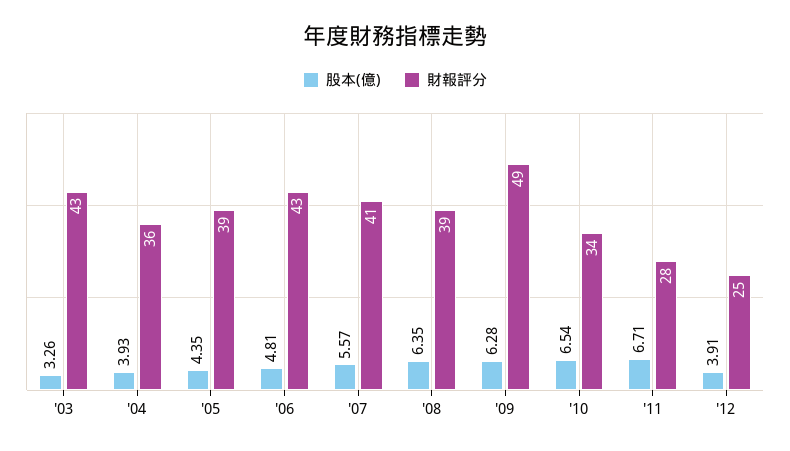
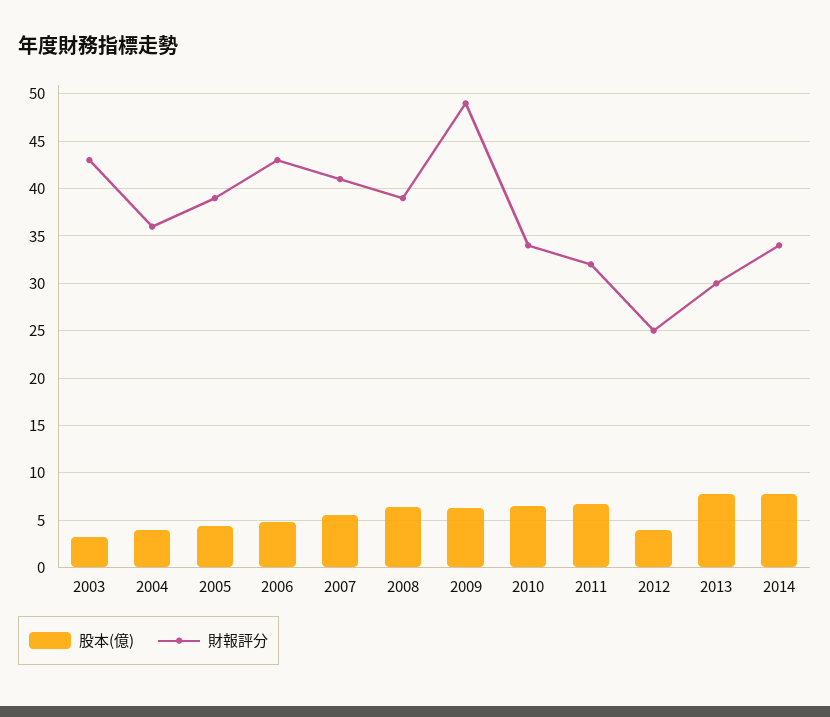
財報評分, '11: 28 -> 32
股本(億), 2013: none -> 8
財報評分, 2013: none -> 30
股本(億), 2014: none -> 8
財報評分, 2014: none -> 34

